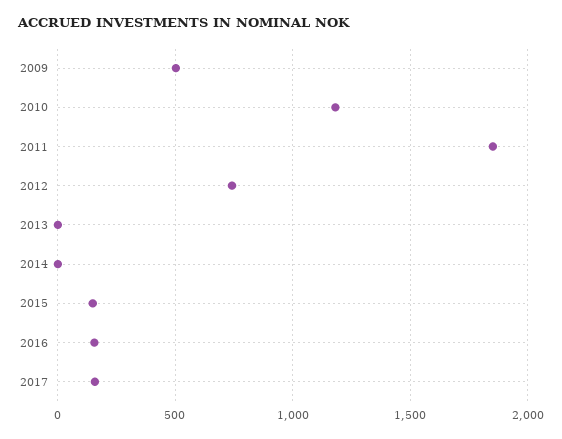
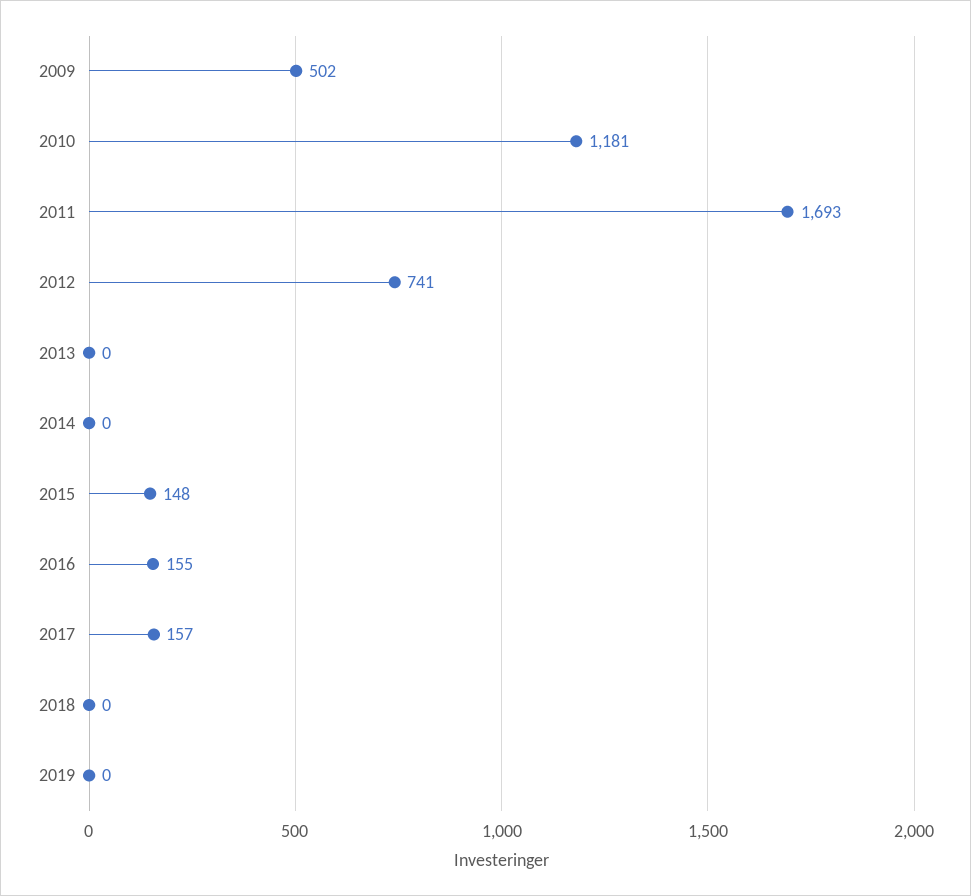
2011: 1850 -> 1693
2018: none -> 0
2019: none -> 0

